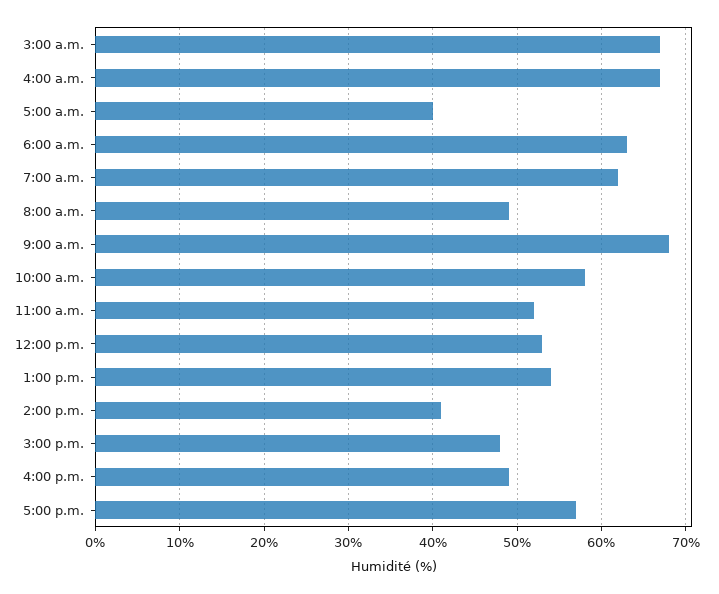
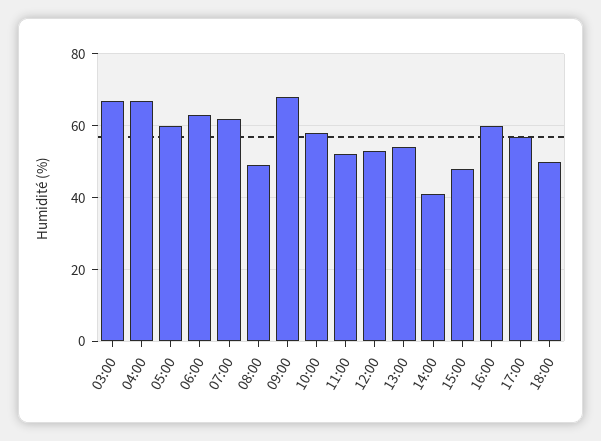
5:00 a.m.: 40 -> 60
4:00 p.m.: 49 -> 60
18:00: none -> 50

